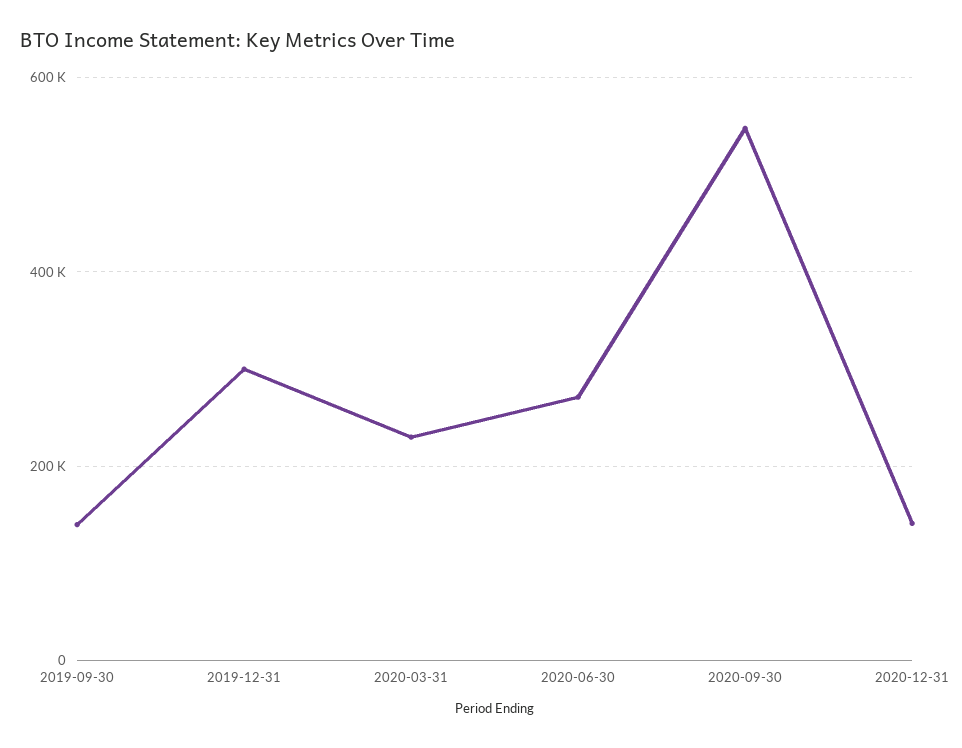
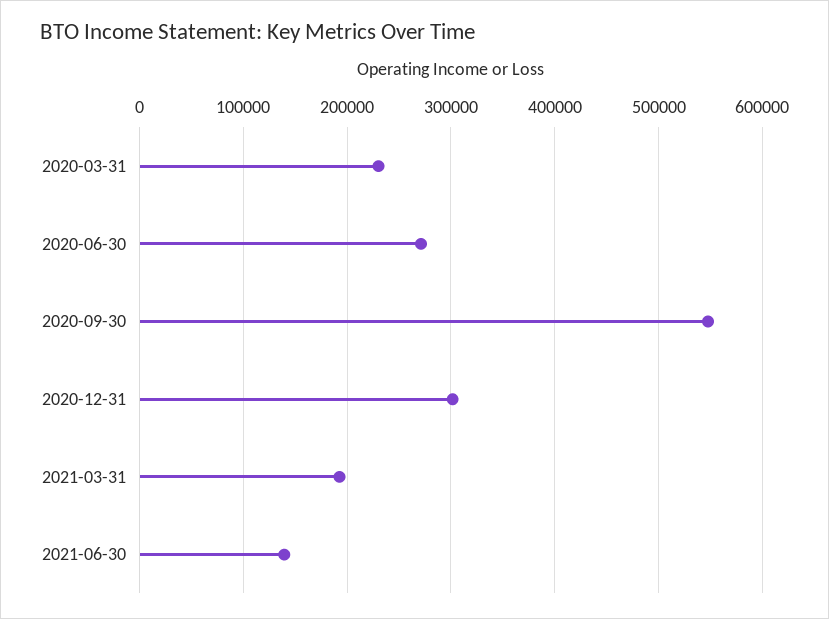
2019-09-30: 140000 -> none
2019-12-31: 300000 -> none
2020-12-31: 140000 -> 300000
2021-03-31: none -> 190000
2021-06-30: none -> 140000

